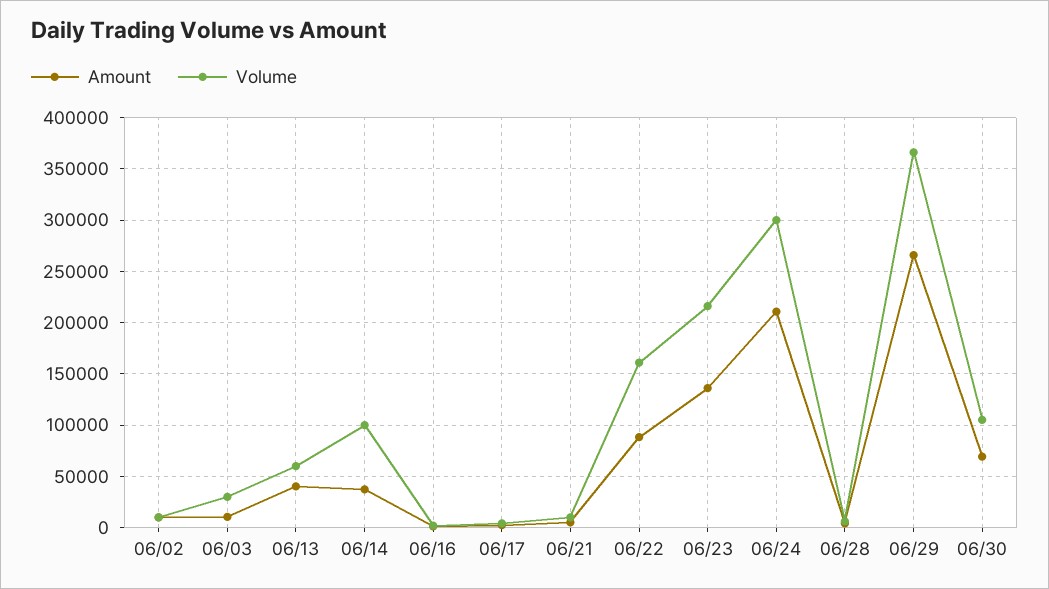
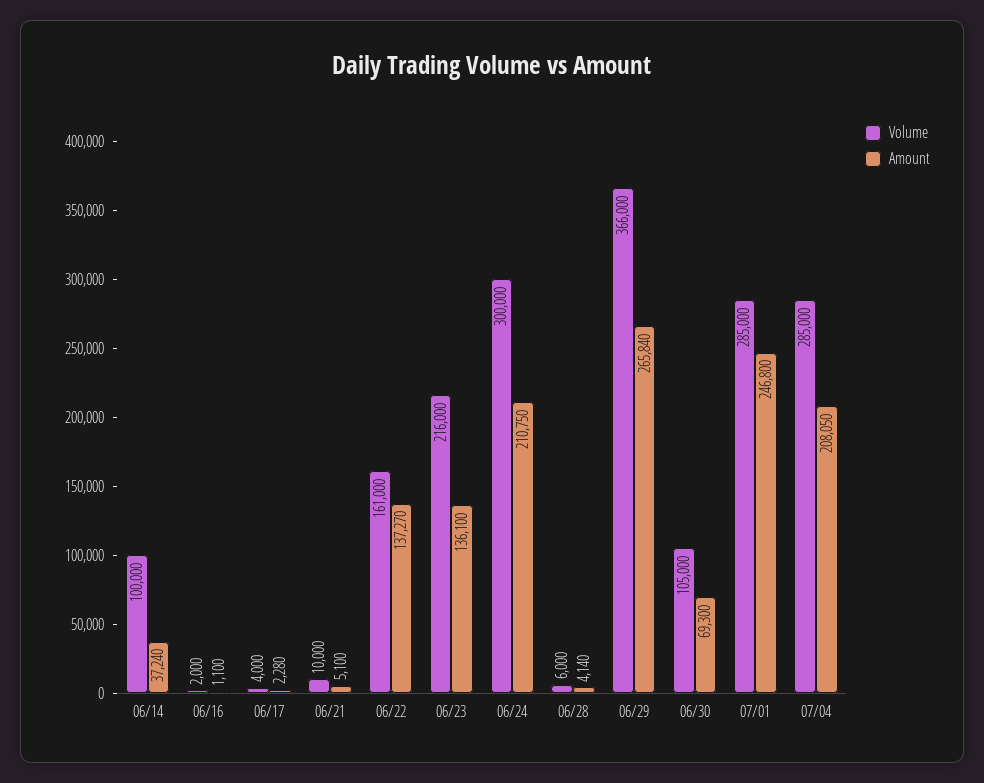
Amount, 06/02: 10000 -> none
Volume, 06/02: 10000 -> none
Amount, 06/03: 10000 -> none
Volume, 06/03: 30000 -> none
Amount, 06/13: 40000 -> none
Volume, 06/13: 60000 -> none
Amount, 06/22: 90000 -> 137270
Volume, 07/01: none -> 285000
Amount, 07/01: none -> 246800
Volume, 07/04: none -> 285000
Amount, 07/04: none -> 208050

